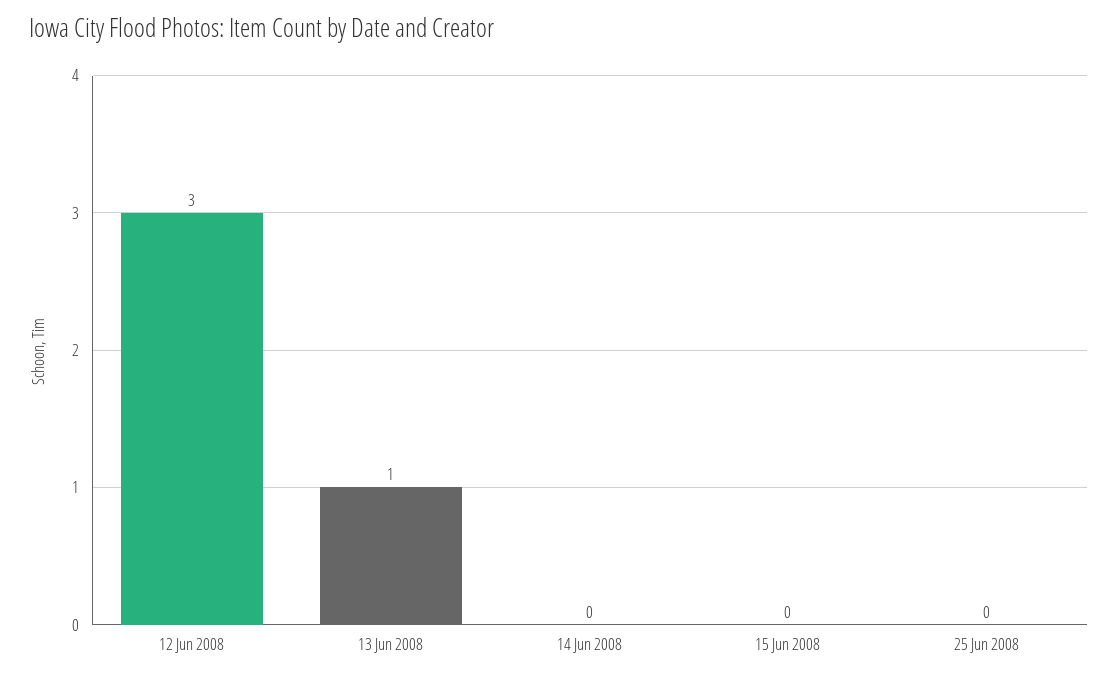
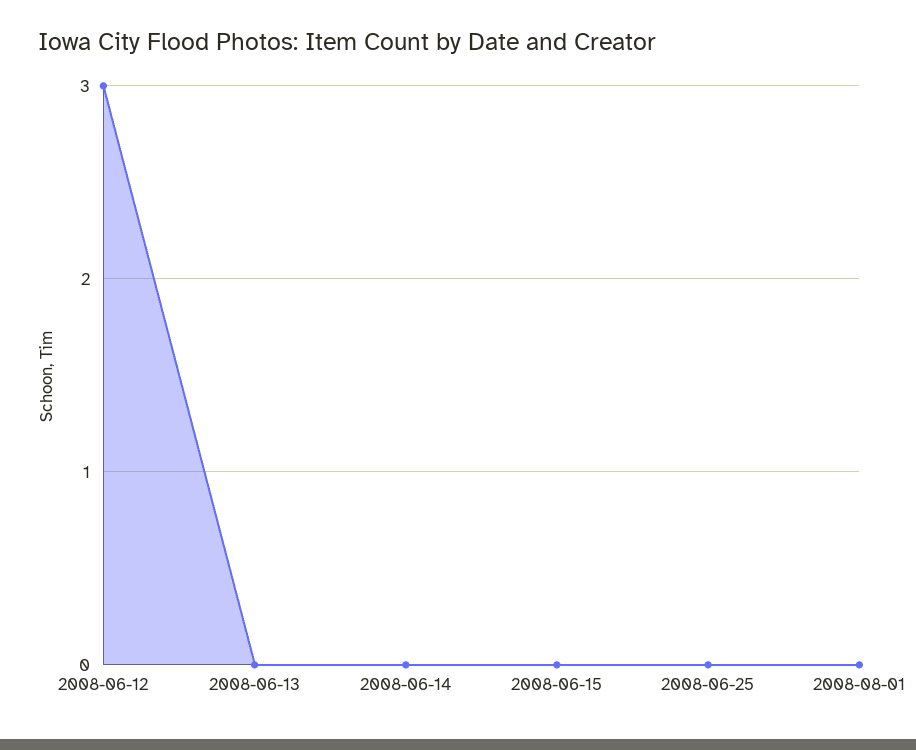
13 Jun 2008: 1 -> 0
2008-08-01: none -> 0

